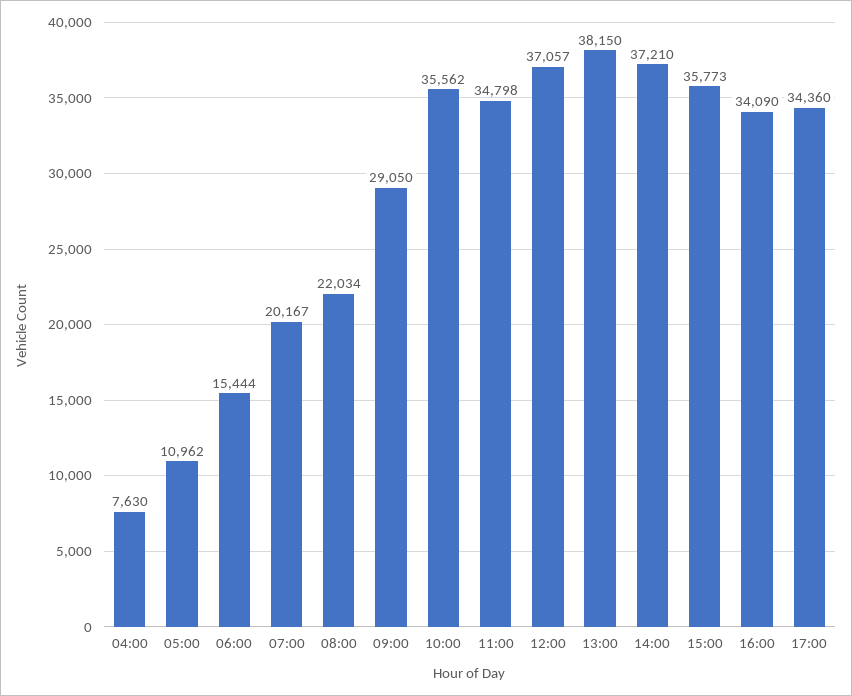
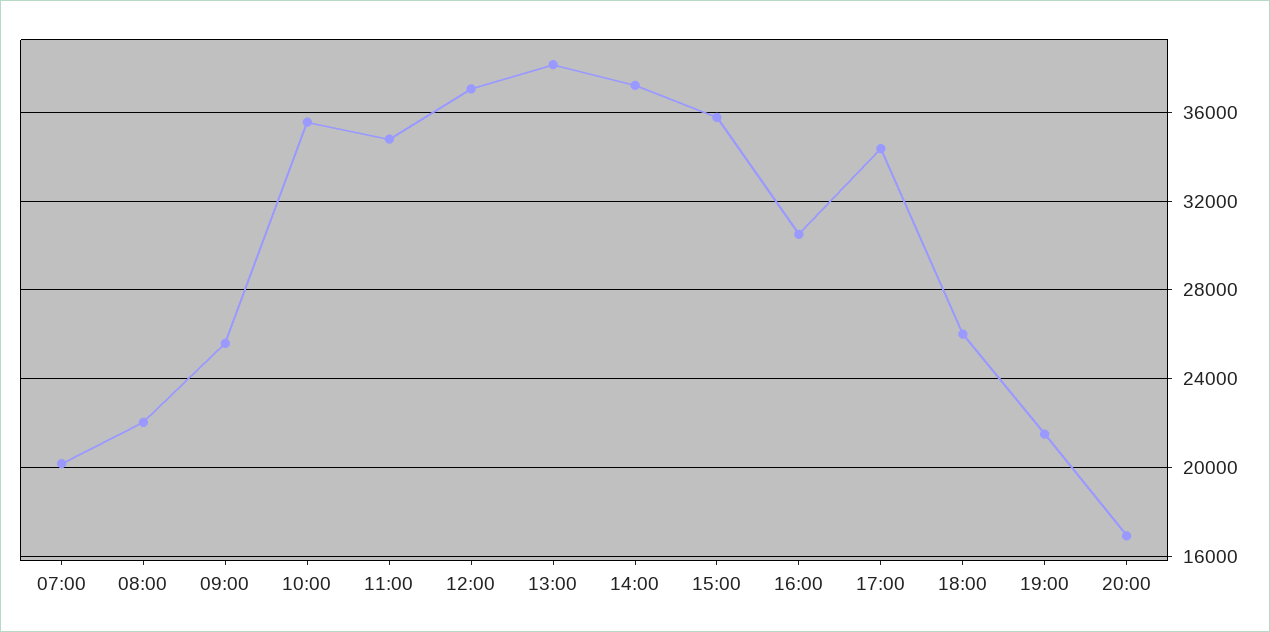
04:00: 7630 -> none
05:00: 10962 -> none
06:00: 15444 -> none
09:00: 29050 -> 25500
16:00: 34090 -> 30500
18:00: none -> 26000
19:00: none -> 21500
20:00: none -> 17000

